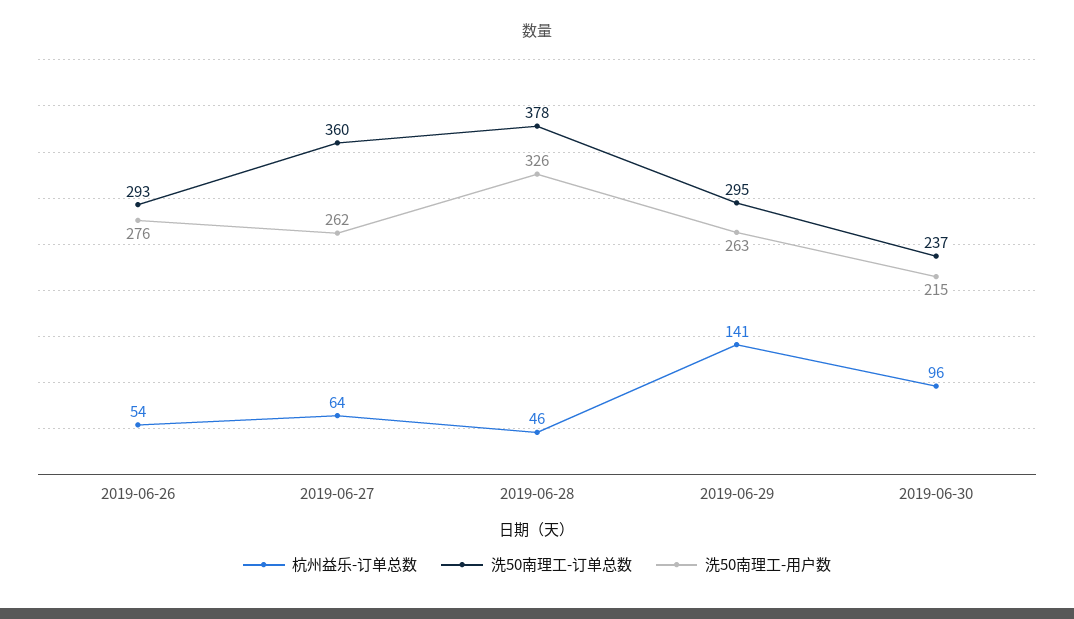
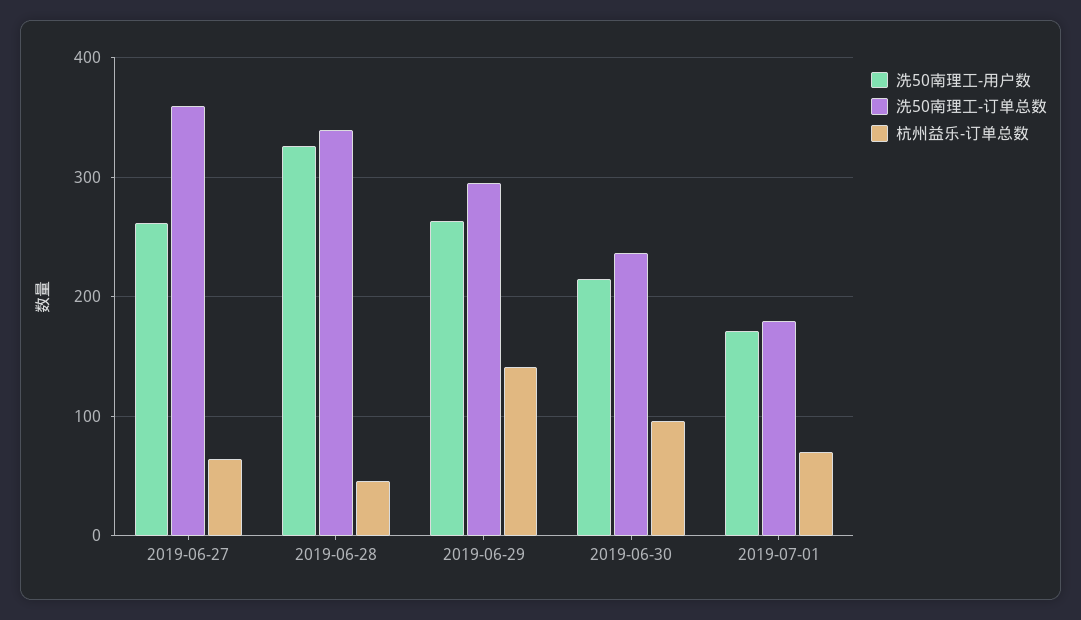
杭州益乐-订单总数, 2019-06-26: 54 -> none
洗50南理工-订单总数, 2019-06-26: 293 -> none
洗50南理工-用户数, 2019-06-26: 276 -> none
洗50南理工-订单总数, 2019-06-28: 378 -> 340
洗50南理工-用户数, 2019-07-01: none -> 170
洗50南理工-订单总数, 2019-07-01: none -> 180
杭州益乐-订单总数, 2019-07-01: none -> 70

